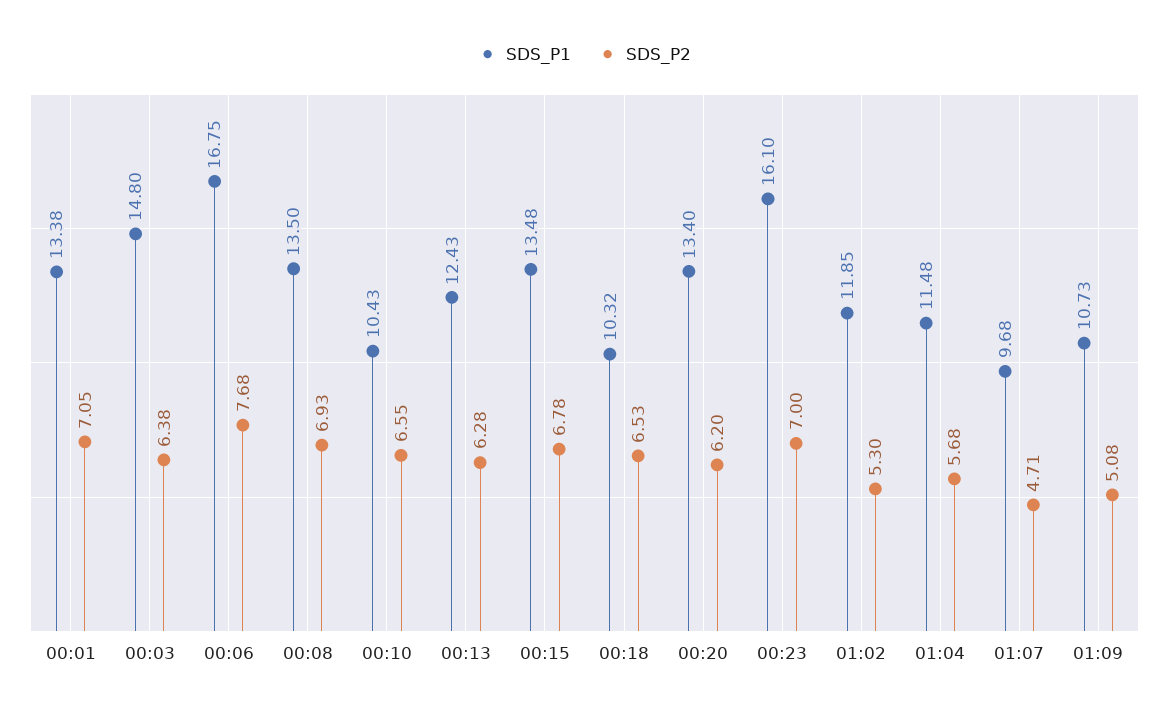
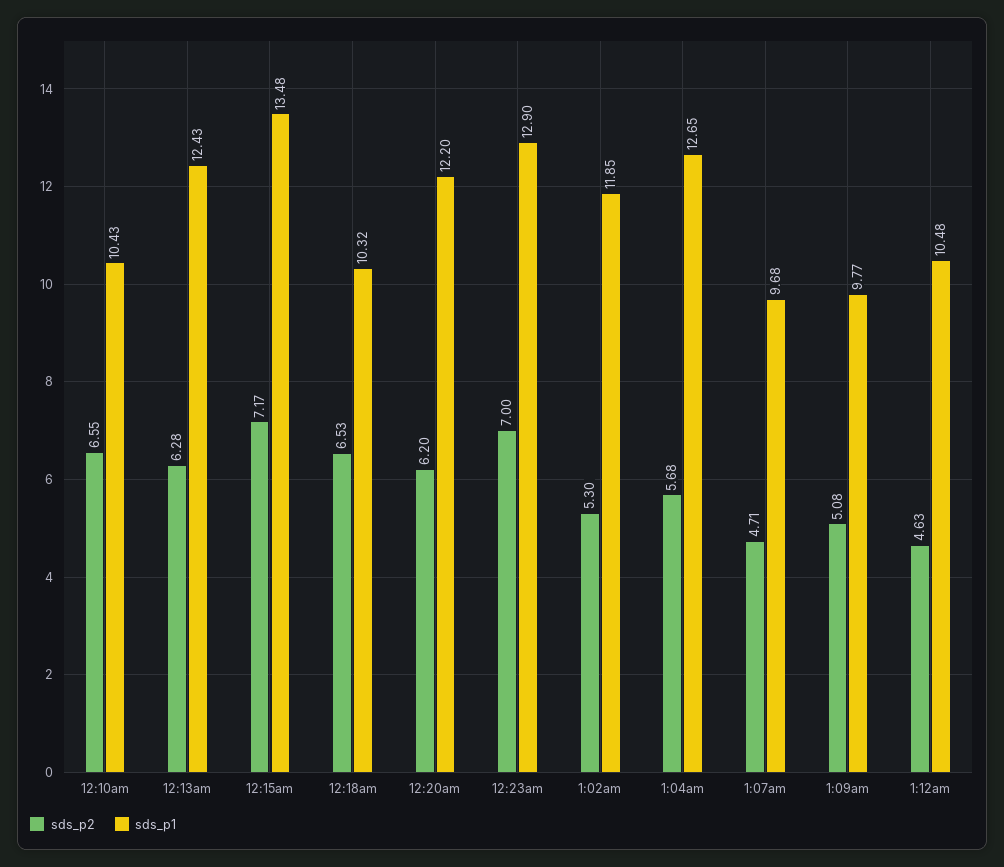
SDS_P1, 00:01: 13.38 -> none
SDS_P2, 00:01: 7.05 -> none
SDS_P1, 00:03: 14.8 -> none
SDS_P2, 00:03: 6.38 -> none
SDS_P1, 00:06: 16.75 -> none
SDS_P2, 00:06: 7.68 -> none
SDS_P1, 00:08: 13.5 -> none
SDS_P2, 00:08: 6.93 -> none
SDS_P2, 00:15: 6.78 -> 7.17
SDS_P1, 00:20: 13.4 -> 12.2
SDS_P1, 00:23: 16.1 -> 12.9
SDS_P1, 01:04: 11.48 -> 12.65
SDS_P1, 01:09: 10.73 -> 9.77
SDS_P2, 1:12am: none -> 4.63
SDS_P1, 1:12am: none -> 10.48

